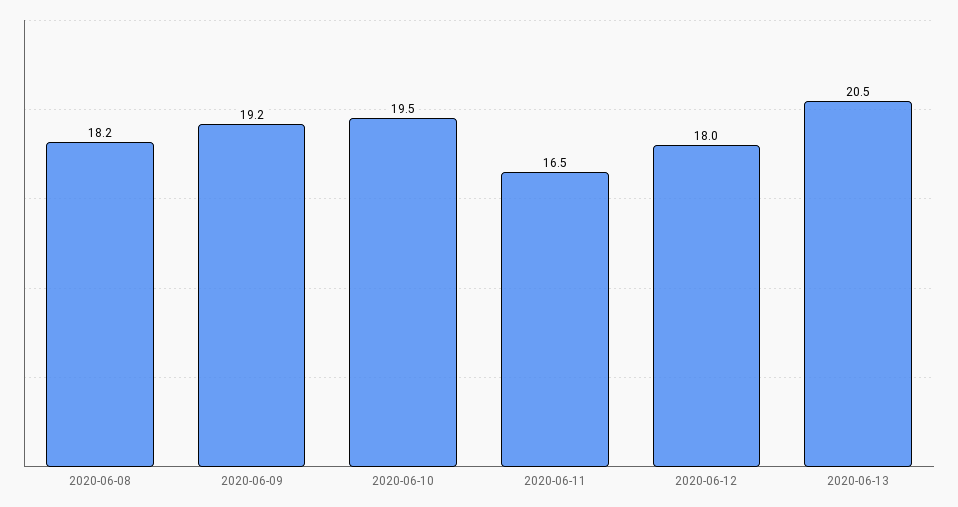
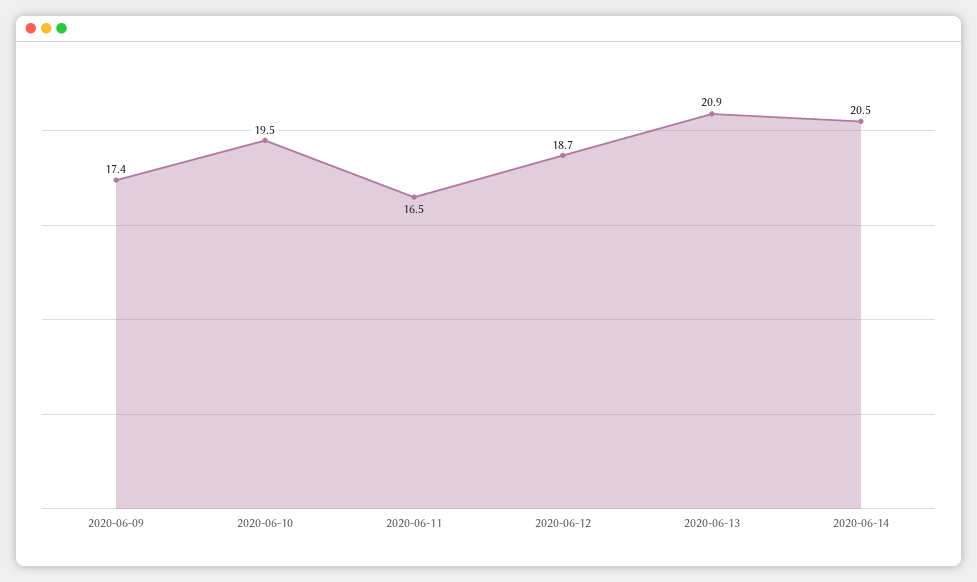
2020-06-08: 18.2 -> none
2020-06-09: 19.2 -> 17.4
2020-06-12: 18 -> 18.7
2020-06-13: 20.5 -> 20.9
2020-06-14: none -> 20.5

